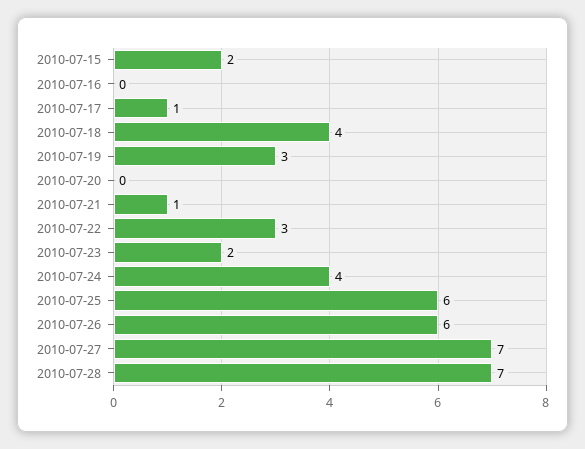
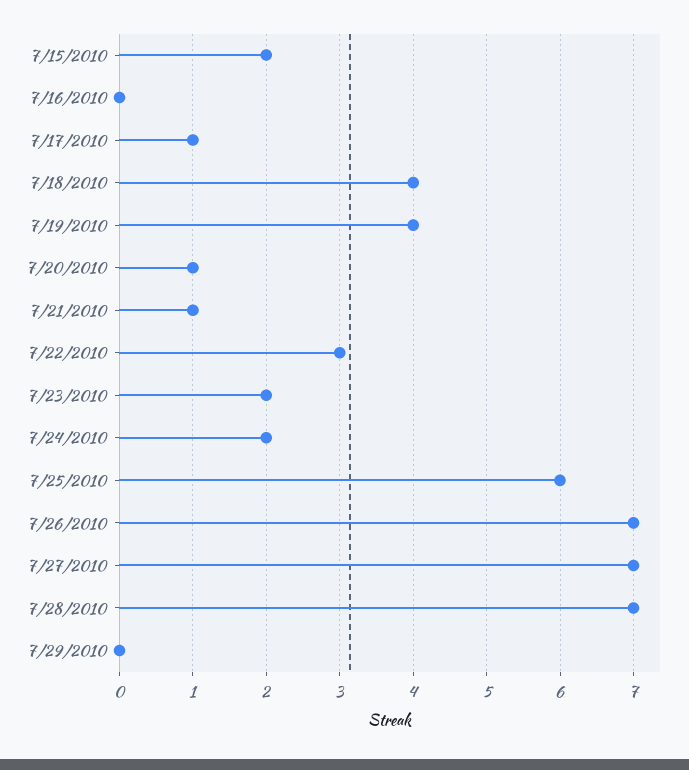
2010-07-19: 3 -> 4
2010-07-20: 0 -> 1
2010-07-24: 4 -> 2
2010-07-26: 6 -> 7
7/29/2010: none -> 0

